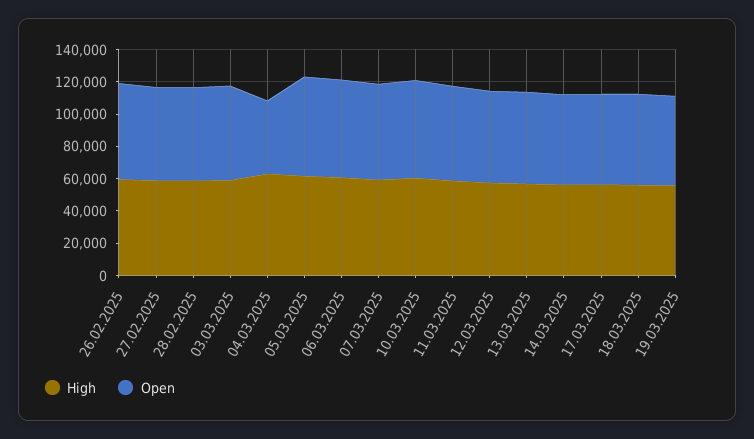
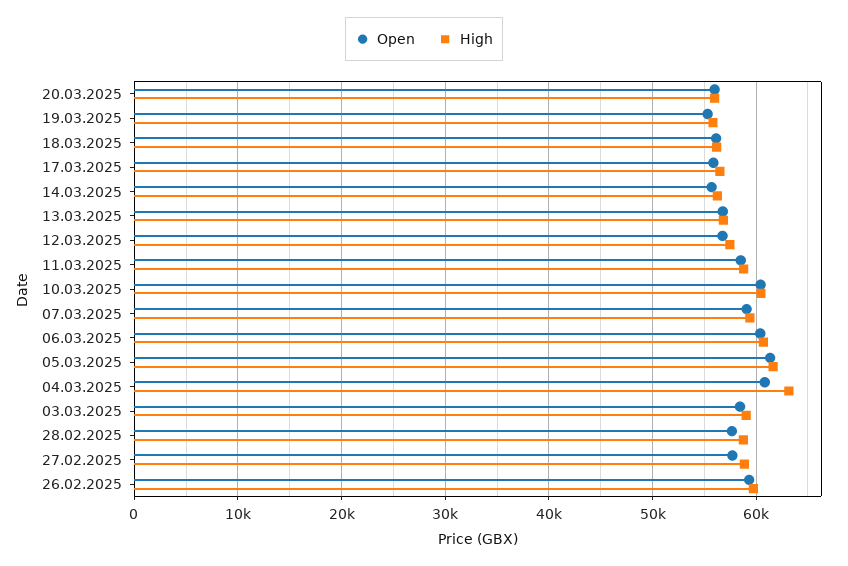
Open, 04.03.2025: 45000 -> 61000
Open, 20.03.2025: none -> 56000
High, 20.03.2025: none -> 56000

